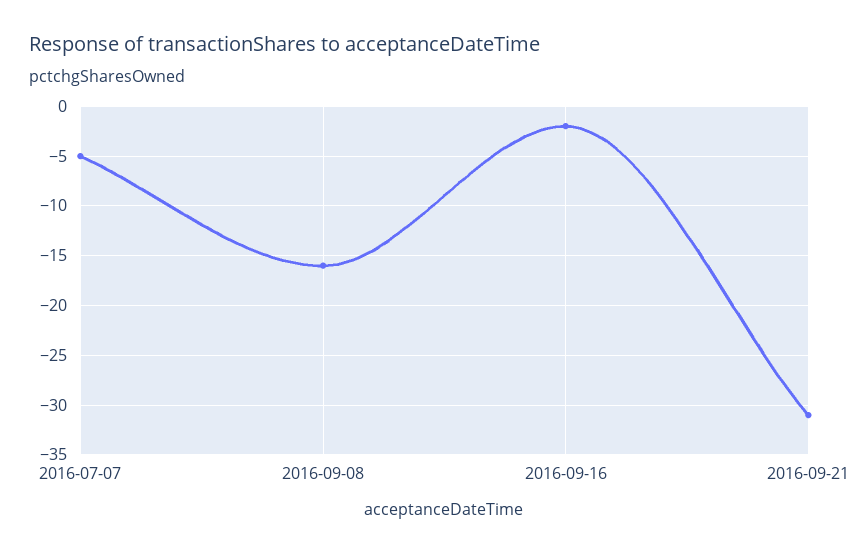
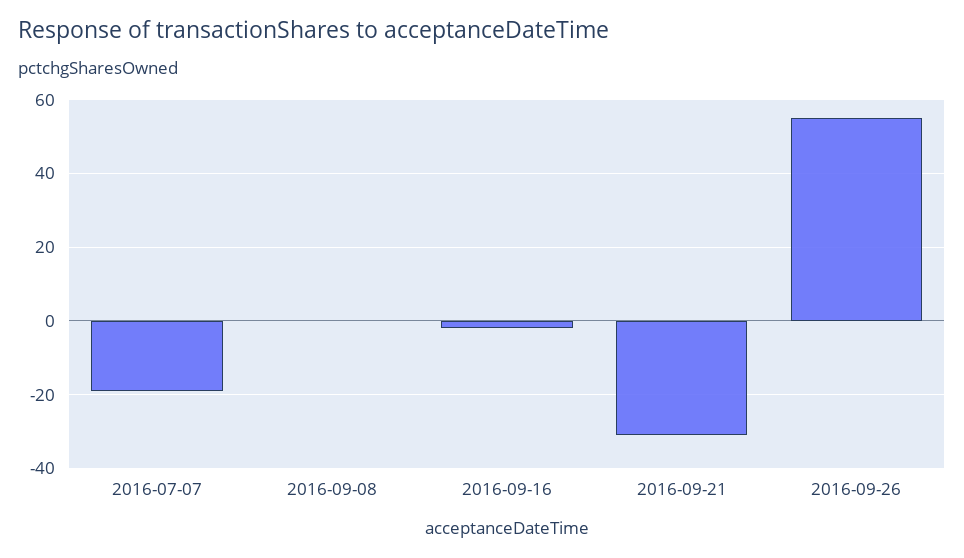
2016-07-07: -5 -> -20
2016-09-08: -16 -> 0
2016-09-26: none -> 55

